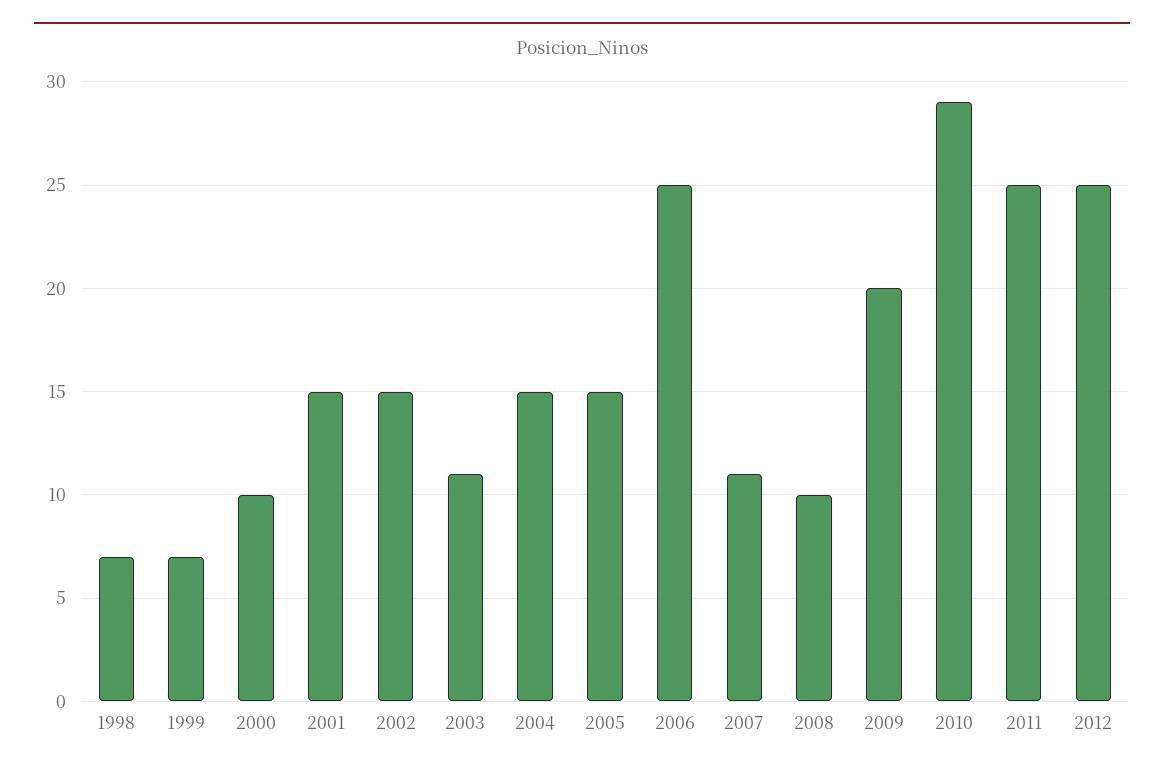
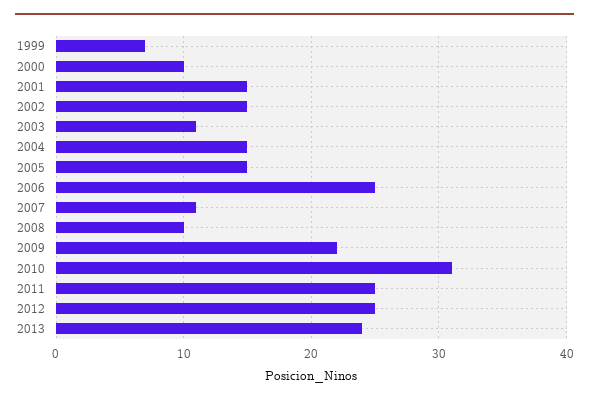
1998: 7 -> none
2009: 20 -> 22
2010: 29 -> 31
2013: none -> 24

